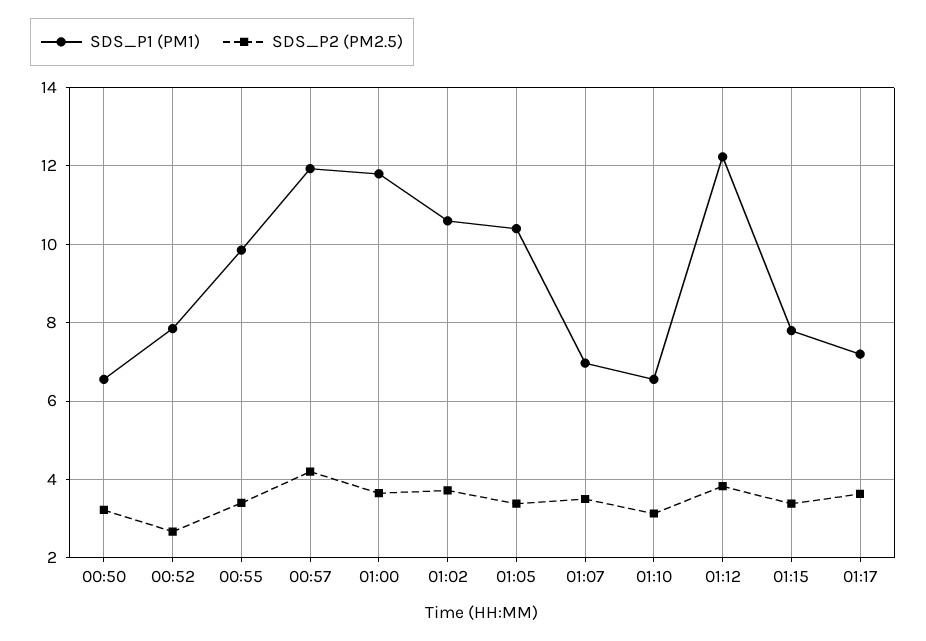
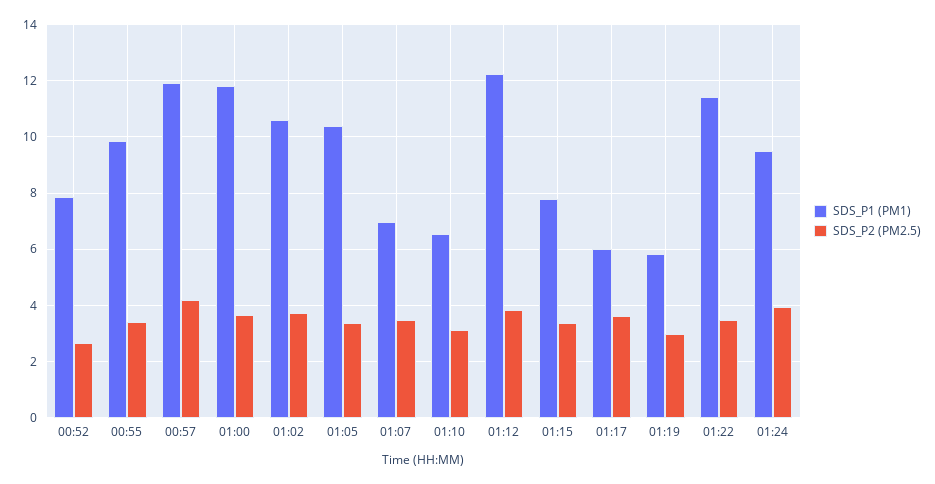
SDS_P1 (PM1), 00:50: 6.6 -> none
SDS_P2 (PM2.5), 00:50: 3.2 -> none
SDS_P1 (PM1), 01:17: 7.2 -> 6
SDS_P1 (PM1), 01:19: none -> 5.75
SDS_P2 (PM2.5), 01:19: none -> 3
SDS_P1 (PM1), 01:22: none -> 11.5
SDS_P2 (PM2.5), 01:22: none -> 3.5
SDS_P1 (PM1), 01:24: none -> 9.5
SDS_P2 (PM2.5), 01:24: none -> 4

